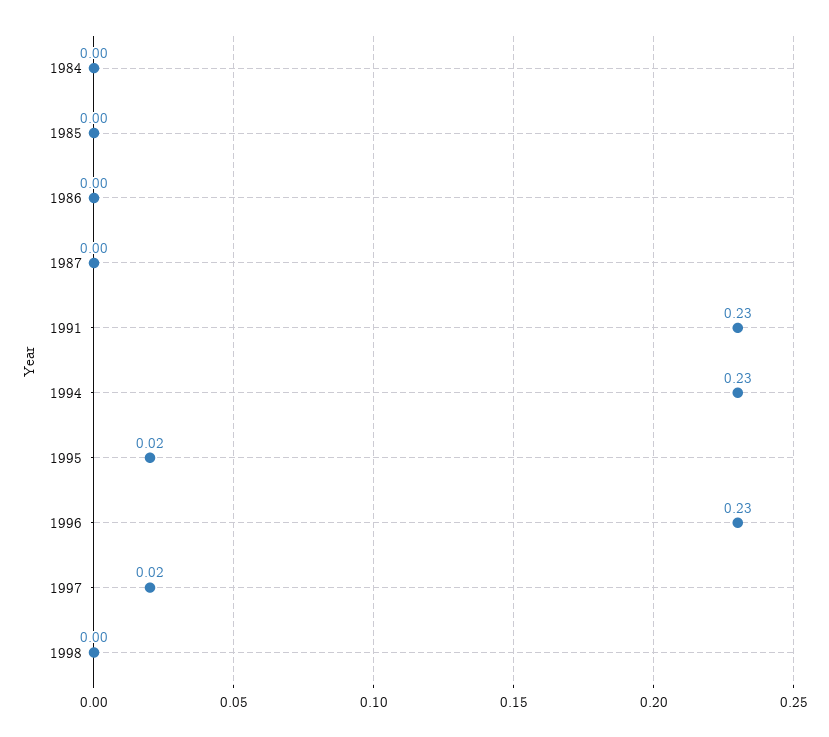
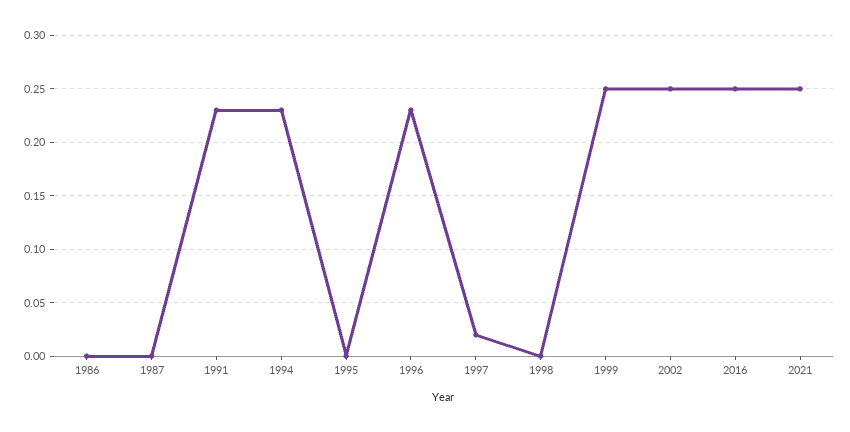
1984: 0 -> none
1985: 0 -> none
1995: 0.02 -> 0
1999: none -> 0.25
2002: none -> 0.25
2016: none -> 0.25
2021: none -> 0.25

